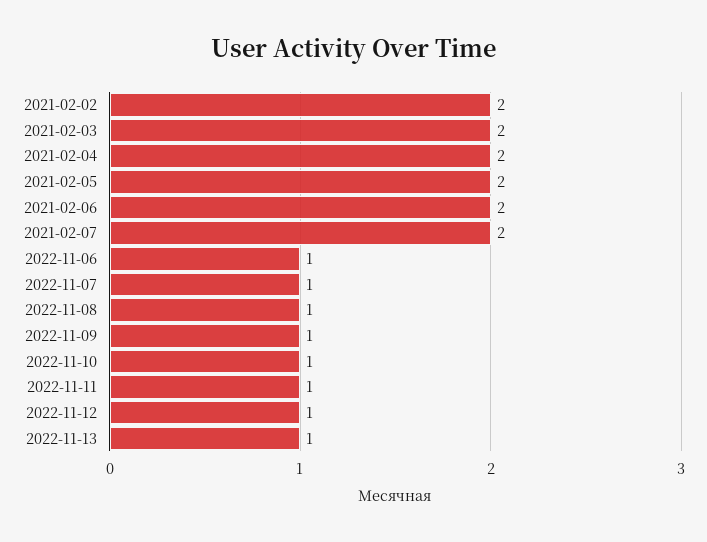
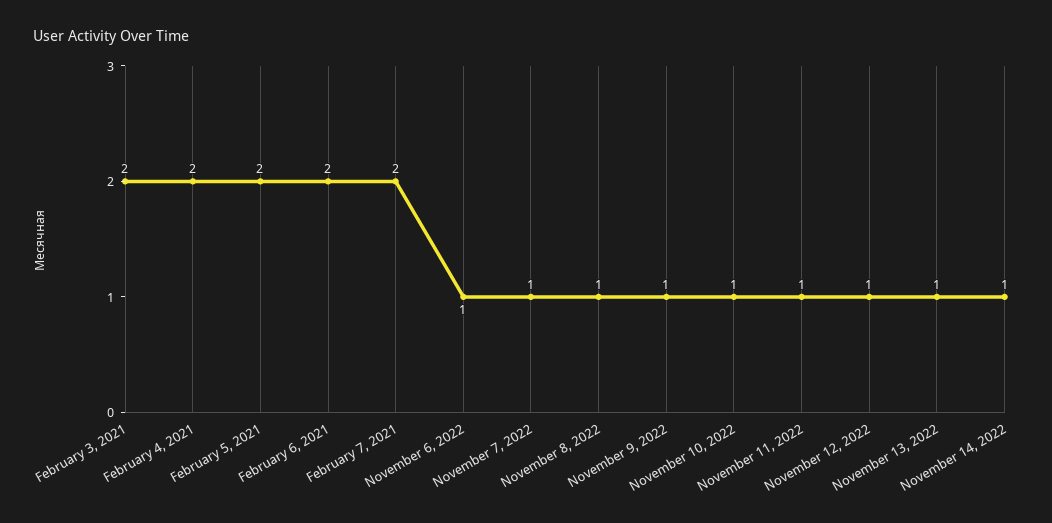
2021-02-02: 2 -> none
November 14, 2022: none -> 1

